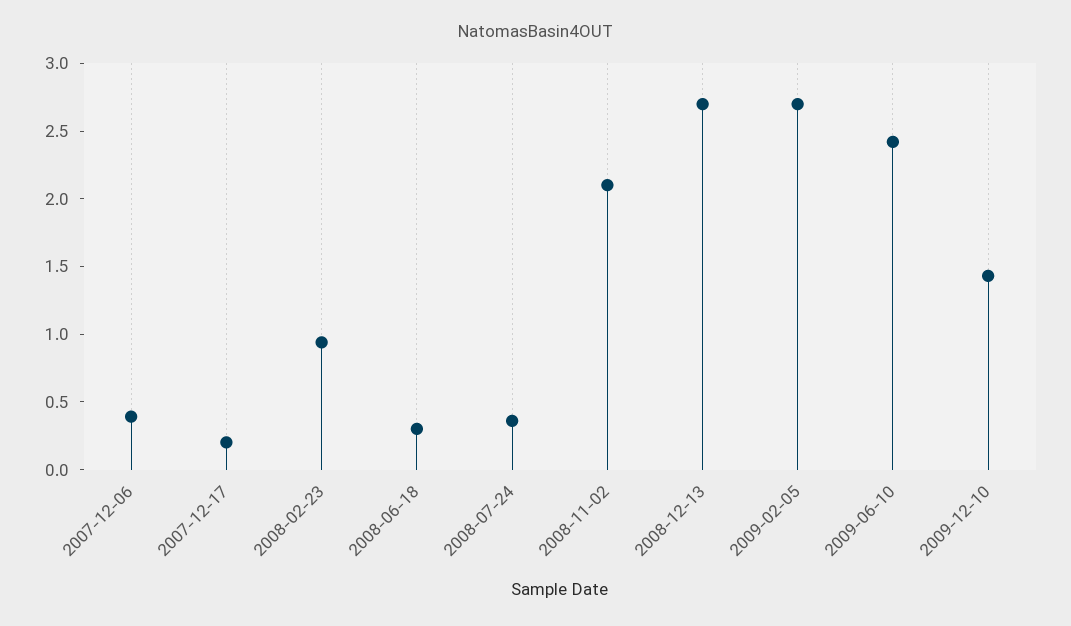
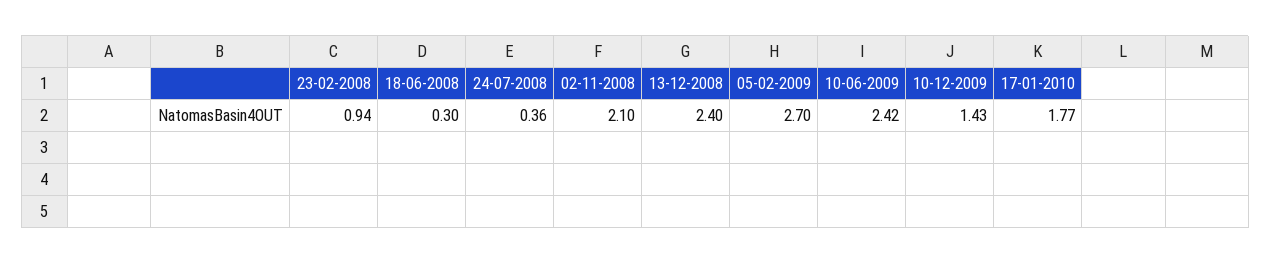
2007-12-06: 0.4 -> none
2007-12-17: 0.2 -> none
2008-12-13: 2.7 -> 2.4
17-01-2010: none -> 1.77

